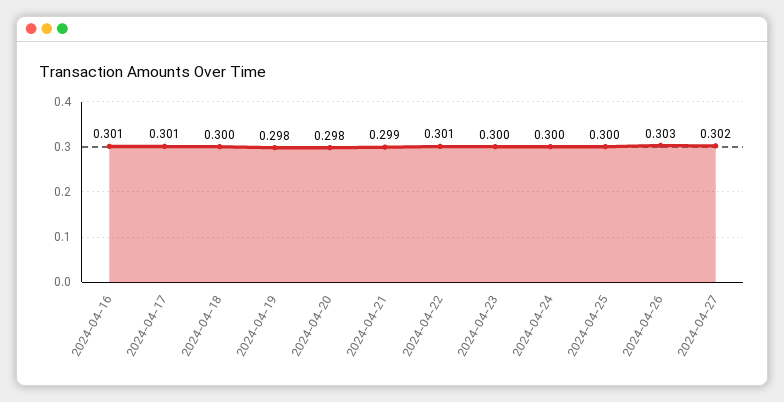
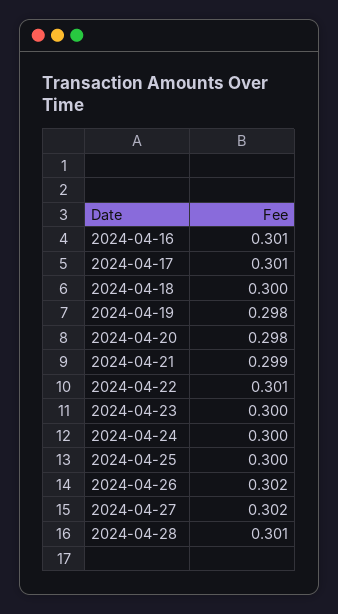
2024-04-26: 0.303 -> 0.302
2024-04-28: none -> 0.301

